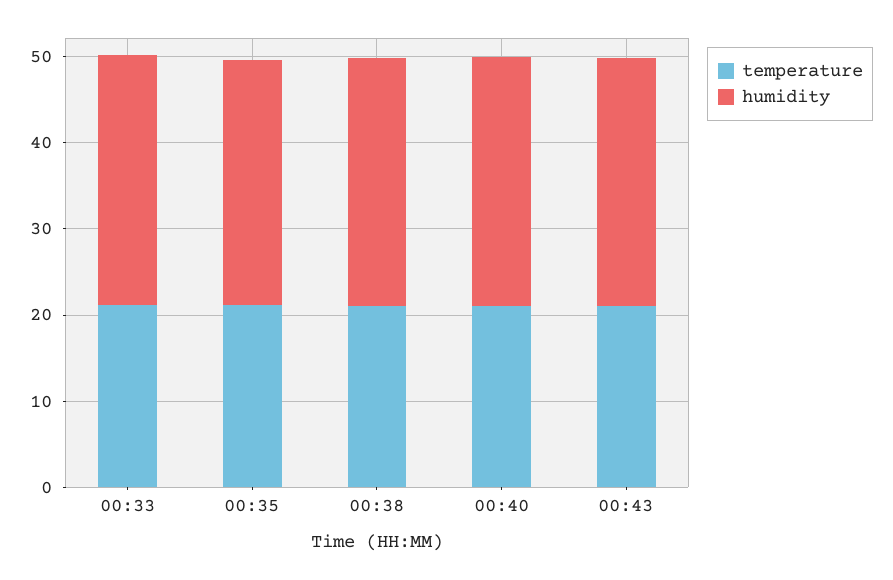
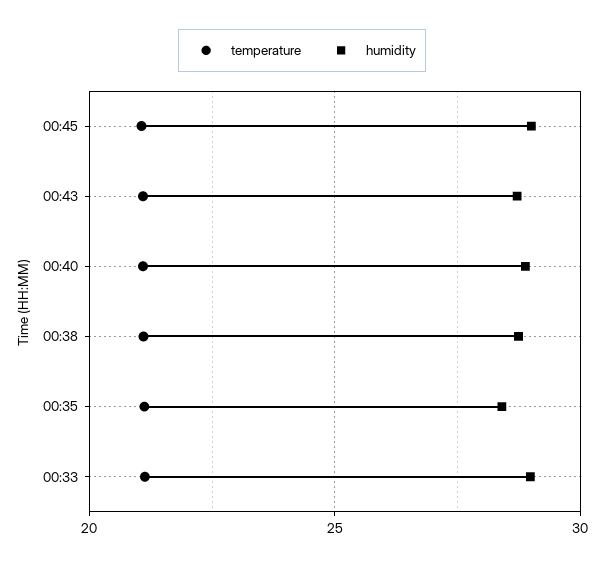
temperature, 00:45: none -> 21
humidity, 00:45: none -> 29

